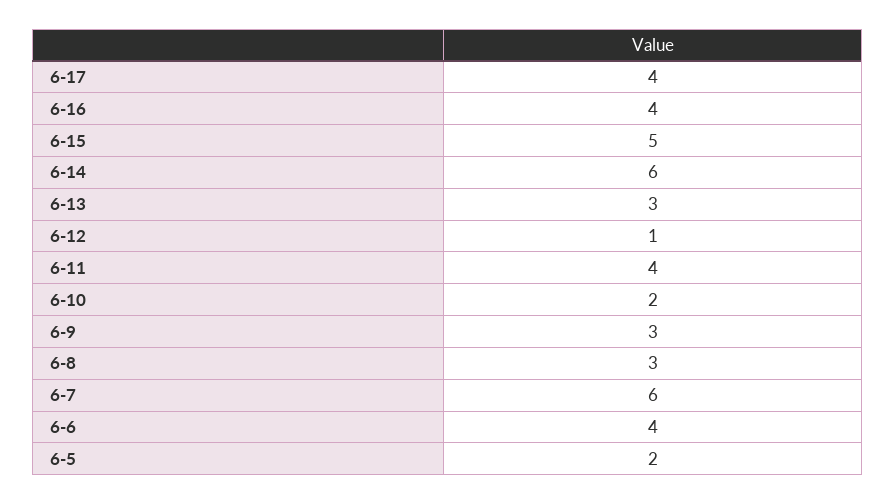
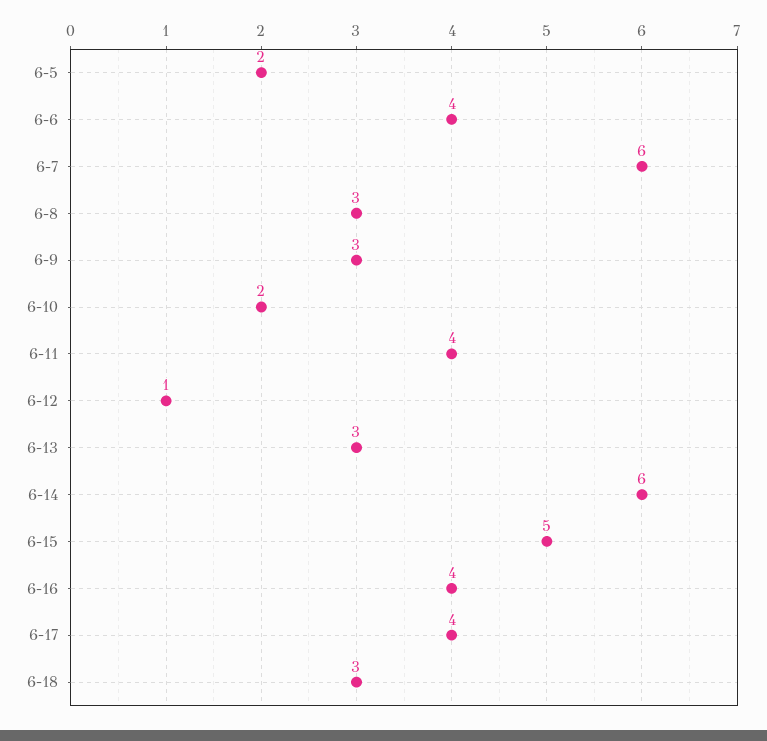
6-18: none -> 3

